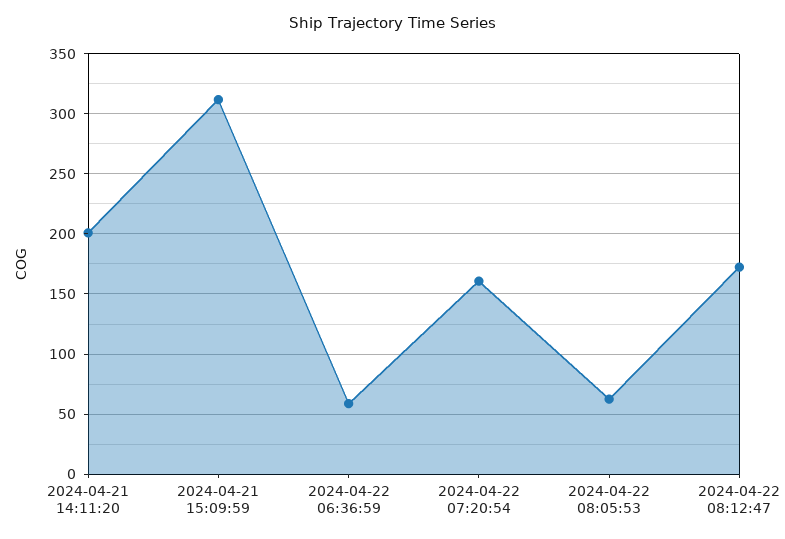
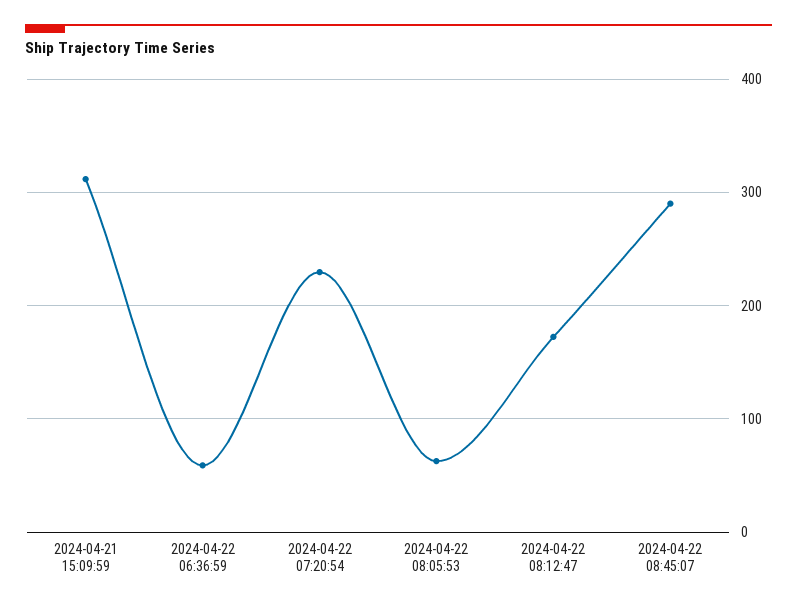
2024-04-21 14:11:20: 200 -> none
2024-04-22 07:20:54: 160 -> 230
2024-04-22 08:45:07: none -> 290

